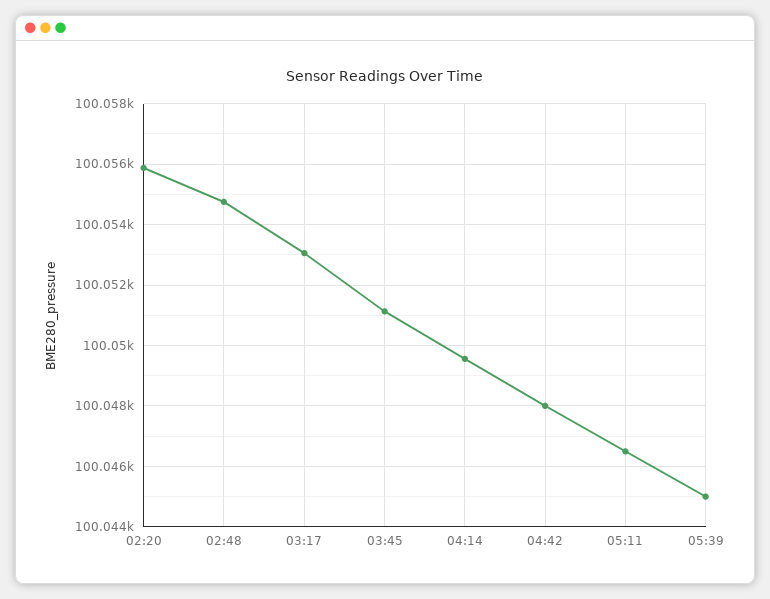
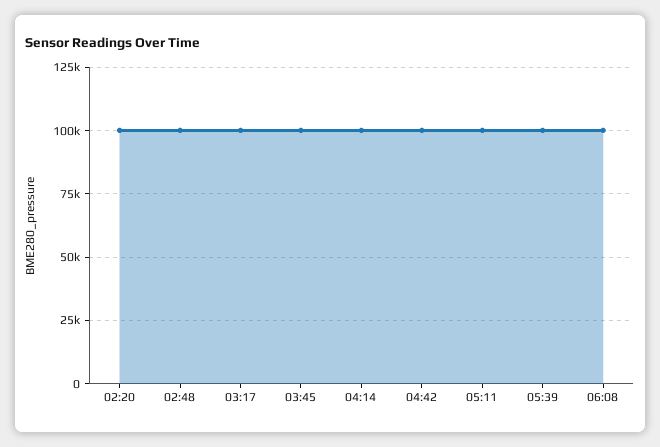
06:08: none -> 100000

